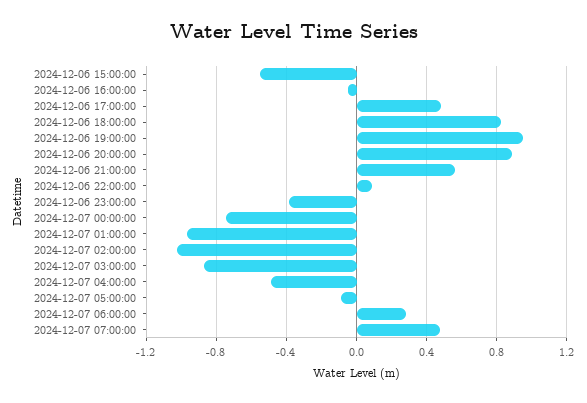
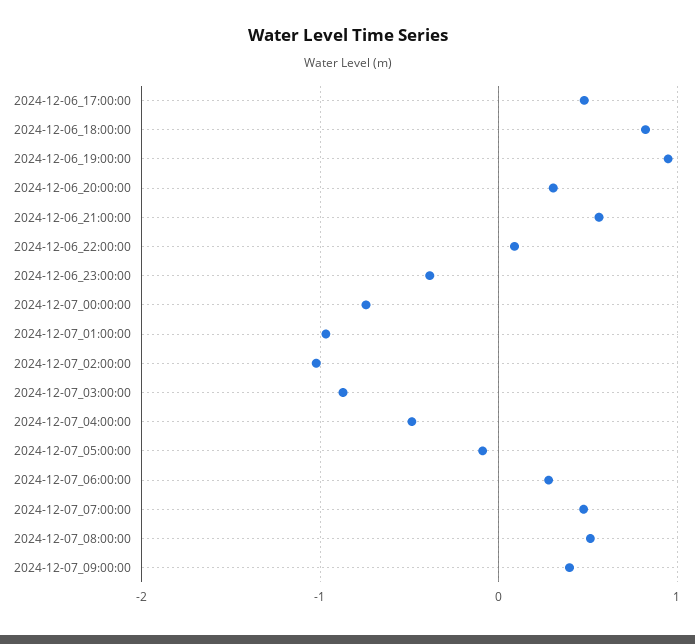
2024-12-06 15:00:00: -0.55 -> none
2024-12-06 16:00:00: -0.05 -> none
2024-12-06 20:00:00: 0.9 -> 0.3
2024-12-07_08:00:00: none -> 0.5
2024-12-07_09:00:00: none -> 0.4

